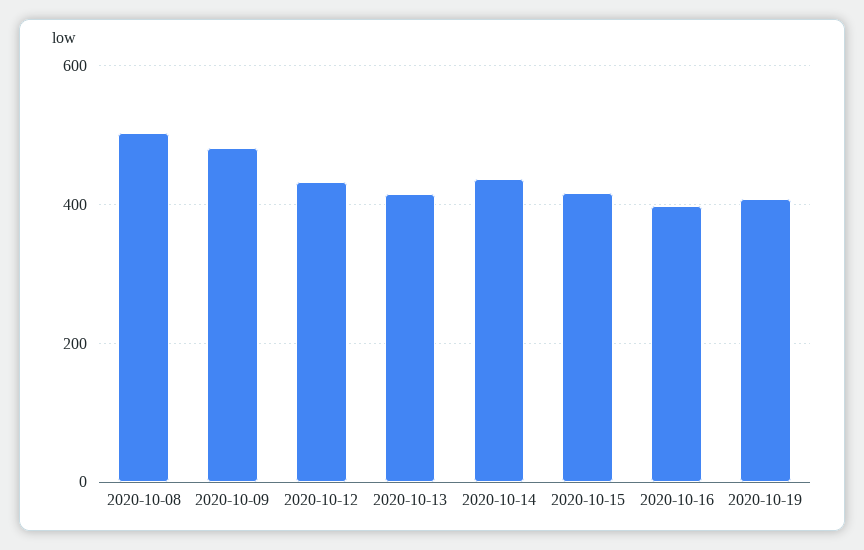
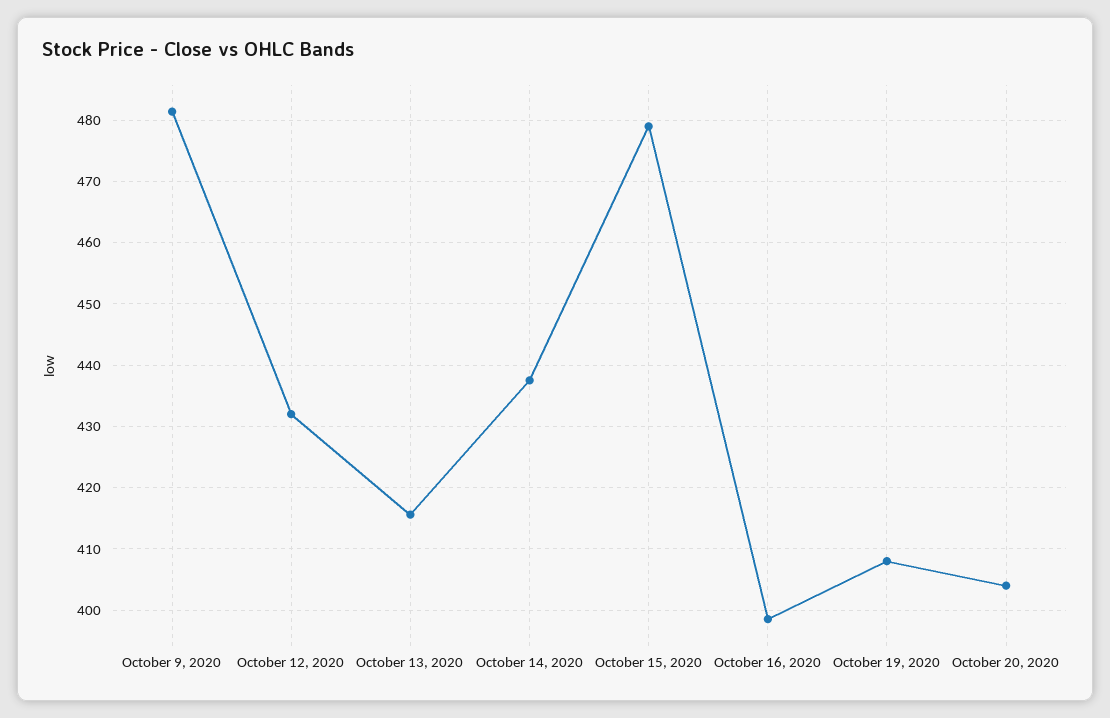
2020-10-08: 500 -> none
2020-10-15: 420 -> 479
October 20, 2020: none -> 404

